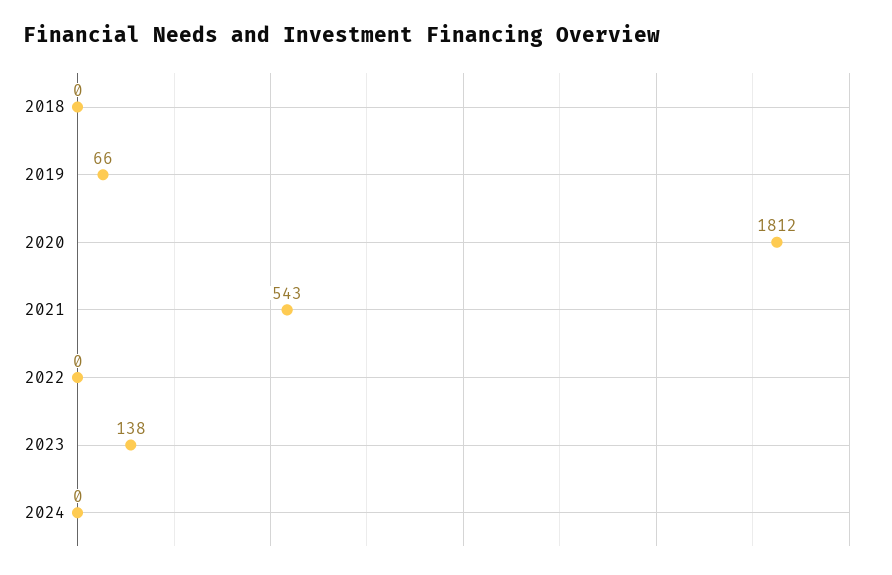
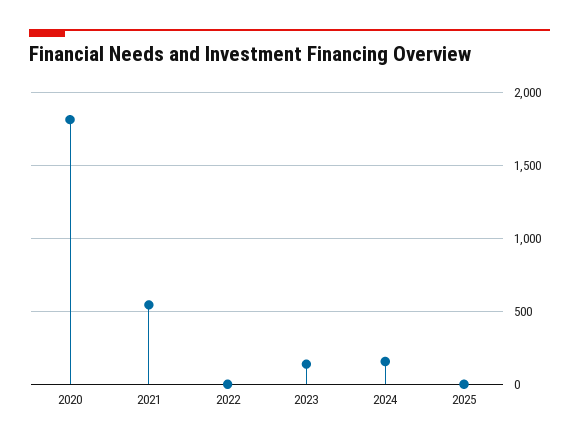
2018: 0 -> none
2019: 66 -> none
2024: 0 -> 150
2025: none -> 0

